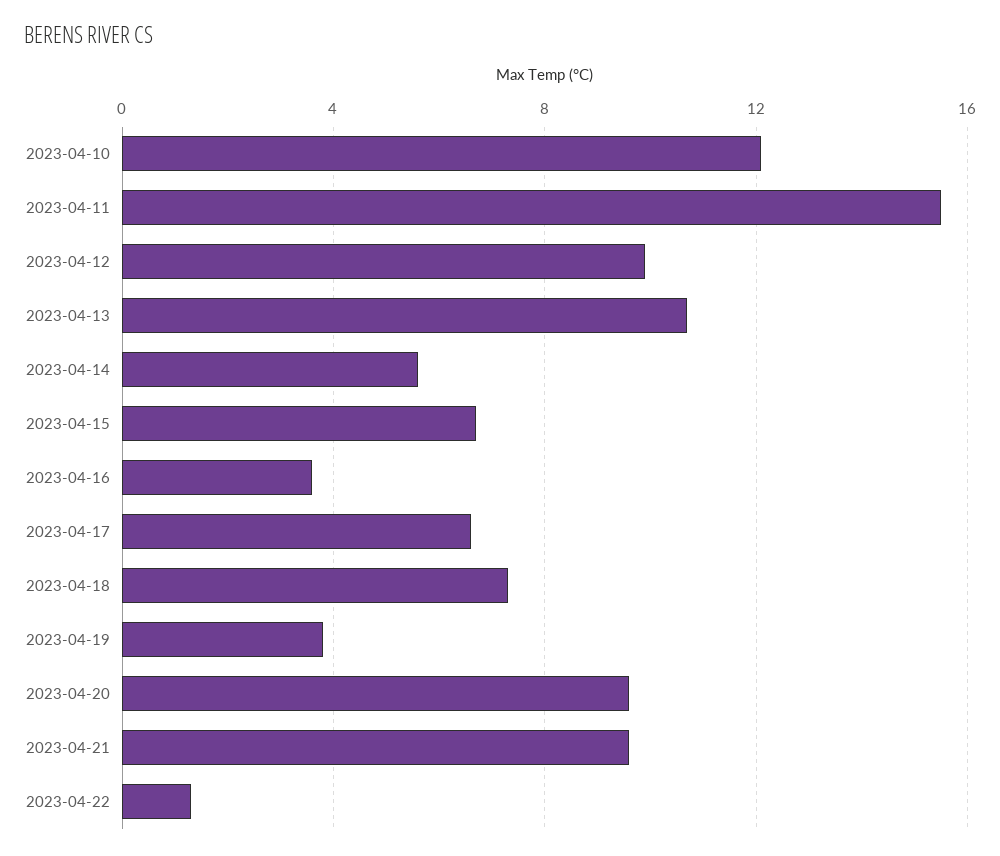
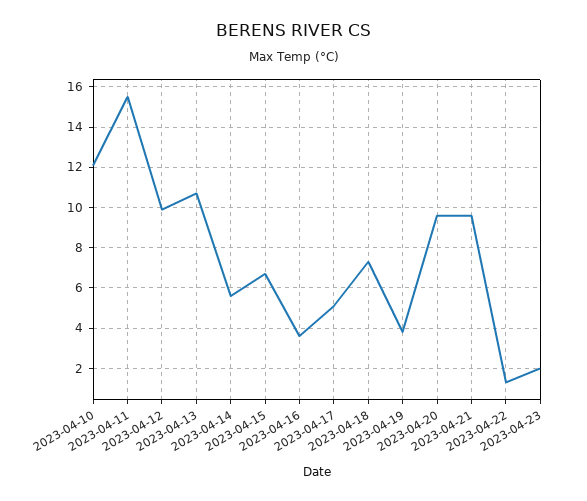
2023-04-17: 6.5 -> 5
2023-04-23: none -> 2

